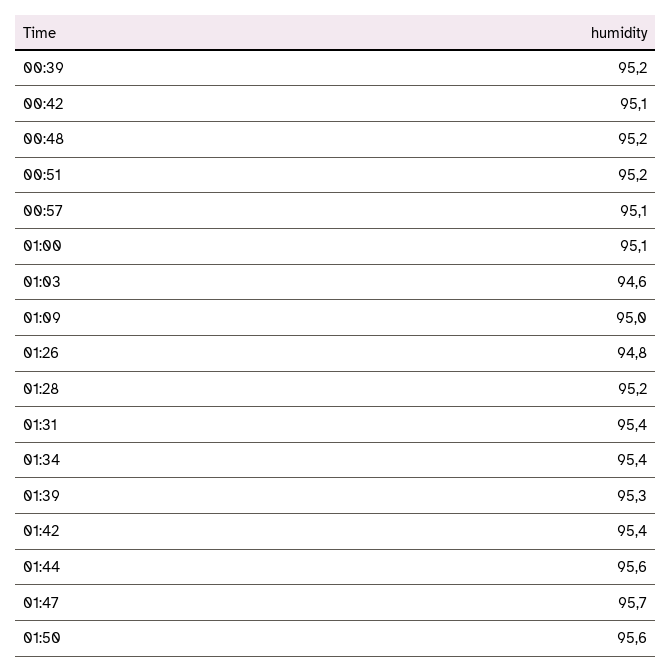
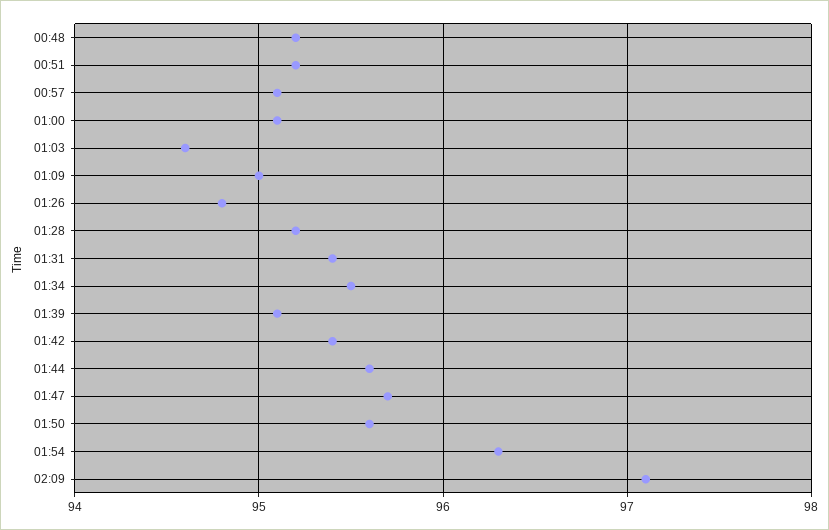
00:39: 95.2 -> none
00:42: 95.1 -> none
01:34: 95.4 -> 95.5
01:39: 95.3 -> 95.1
01:54: none -> 96.3
02:09: none -> 97.1

